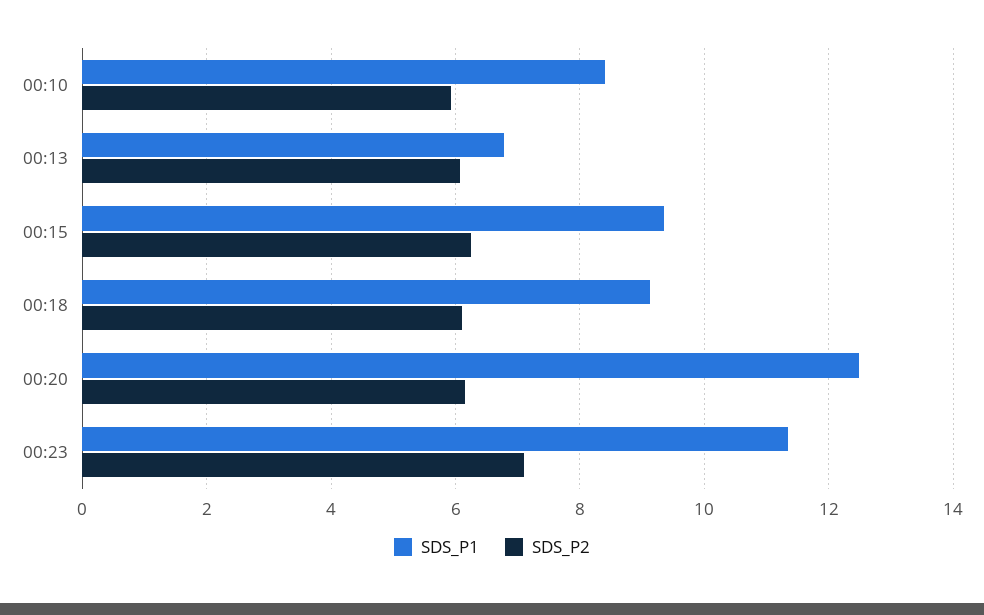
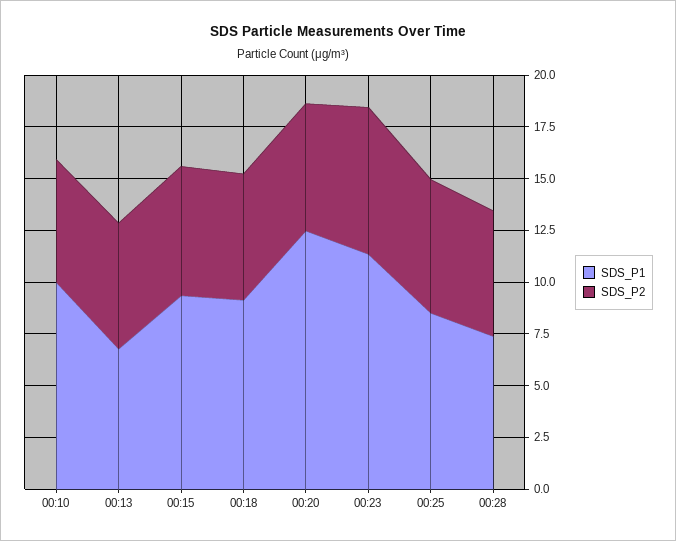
SDS_P1, 00:10: 8.4 -> 10
SDS_P1, 00:25: none -> 8.5
SDS_P2, 00:25: none -> 6.5
SDS_P1, 00:28: none -> 7.5
SDS_P2, 00:28: none -> 6

